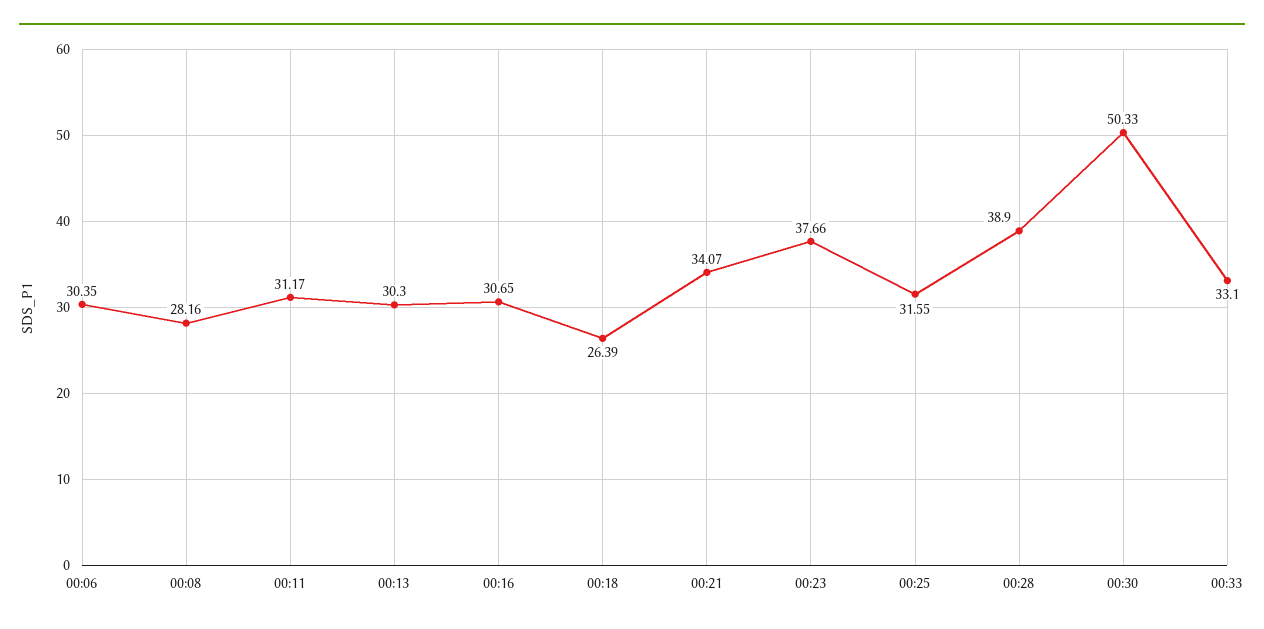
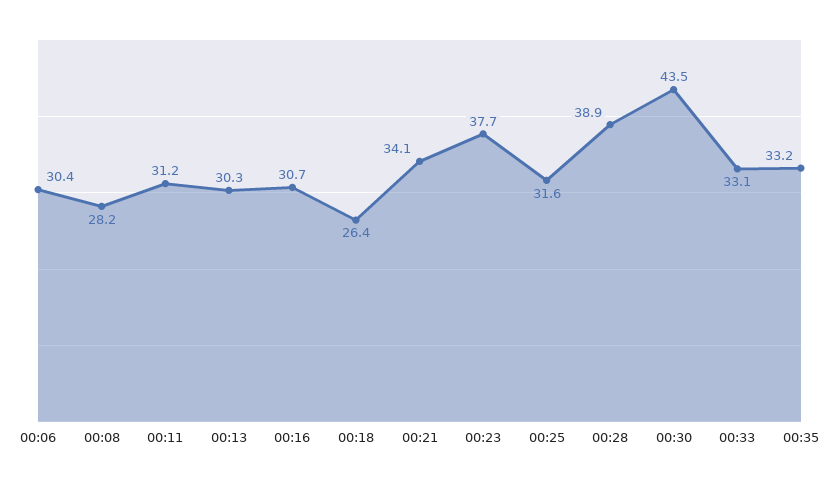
00:30: 50.33 -> 43.5
00:35: none -> 33.2

